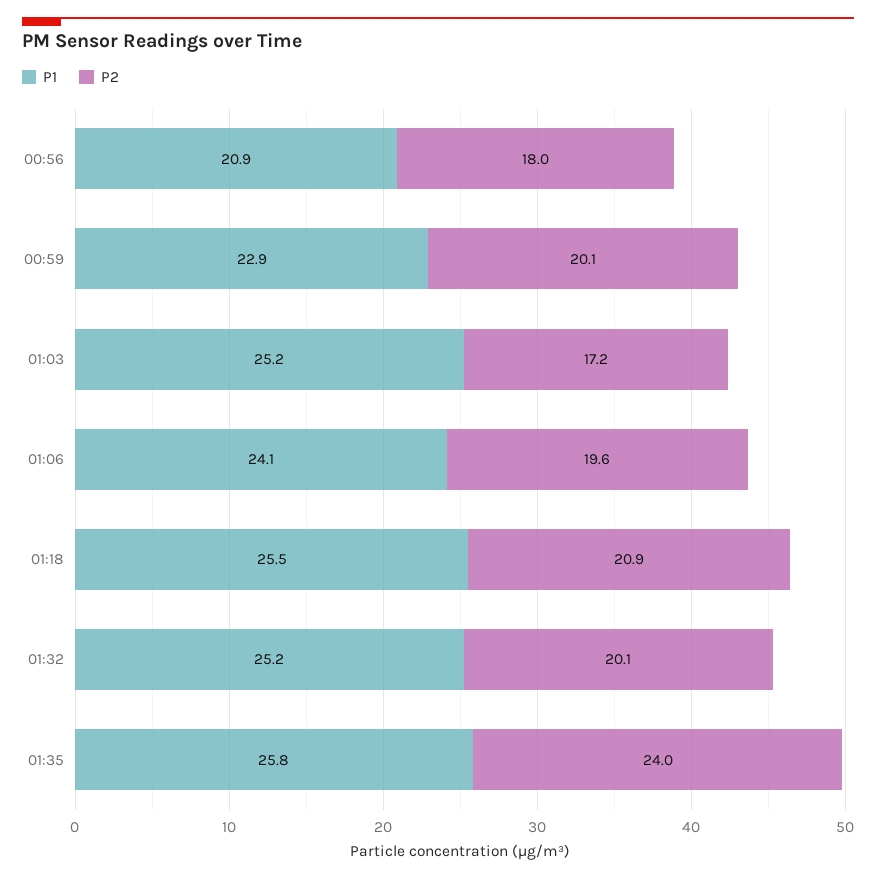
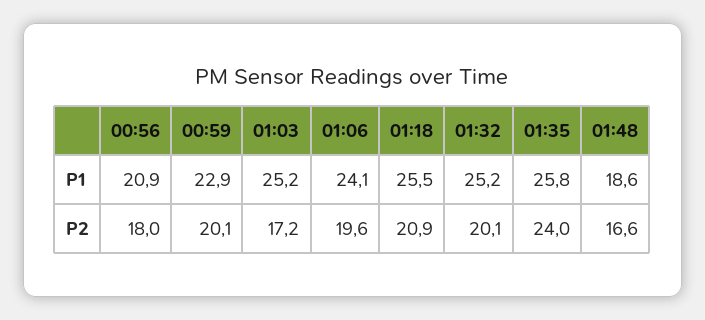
P1, 01:48: none -> 18.6
P2, 01:48: none -> 16.6

